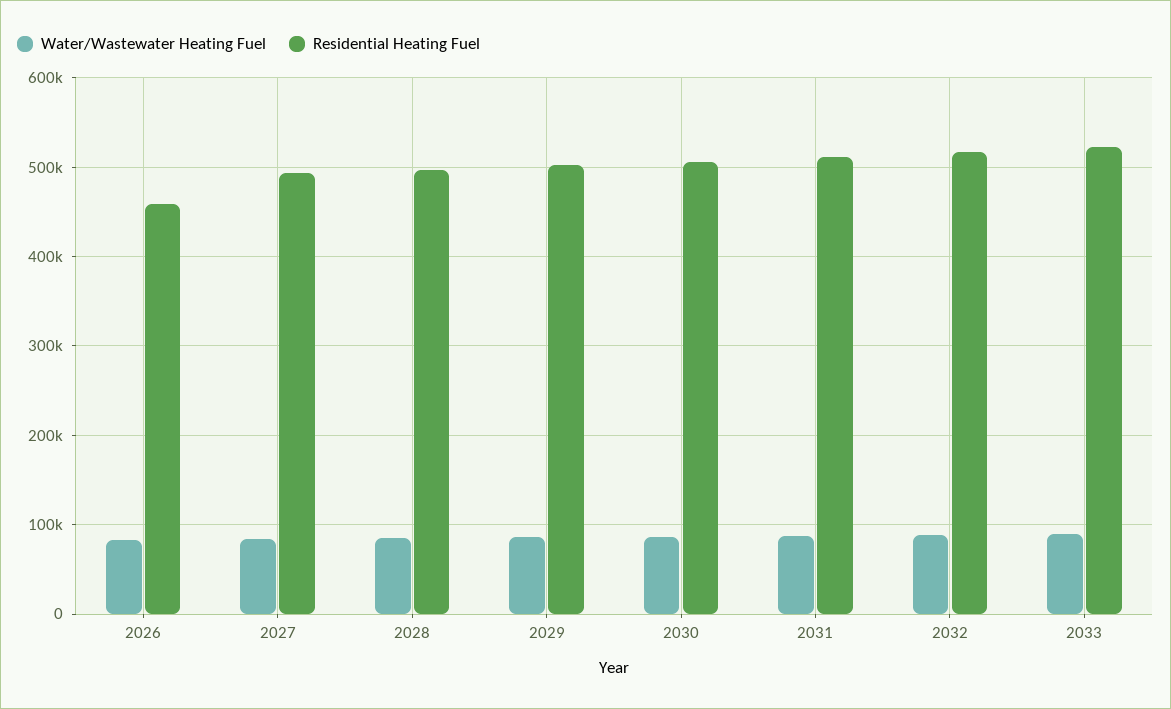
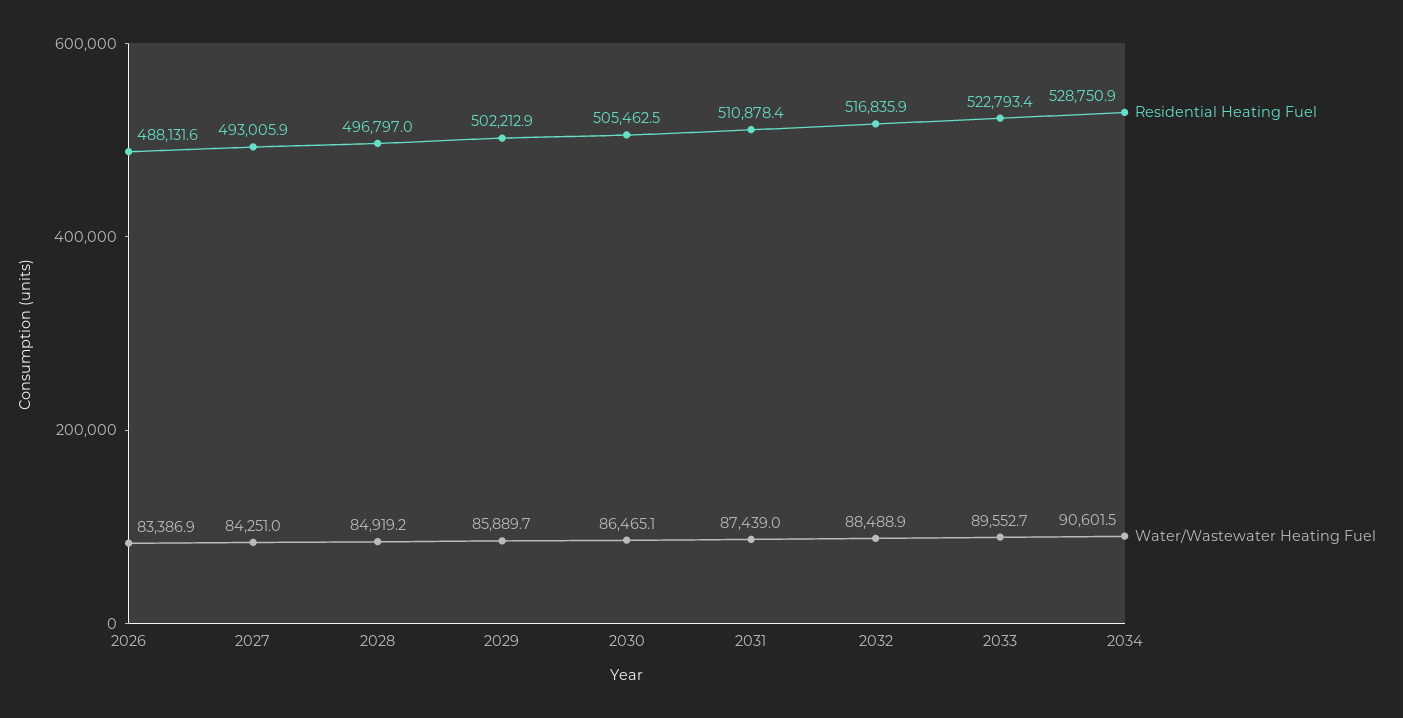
Residential Heating Fuel, 2026: 460000 -> 488131.6
Residential Heating Fuel, 2034: none -> 528750.9
Water/Wastewater Heating Fuel, 2034: none -> 90601.5

